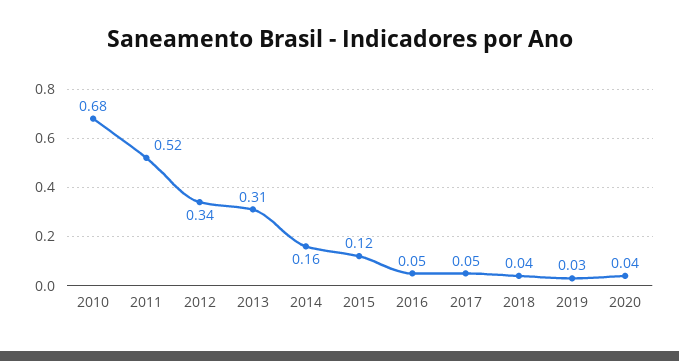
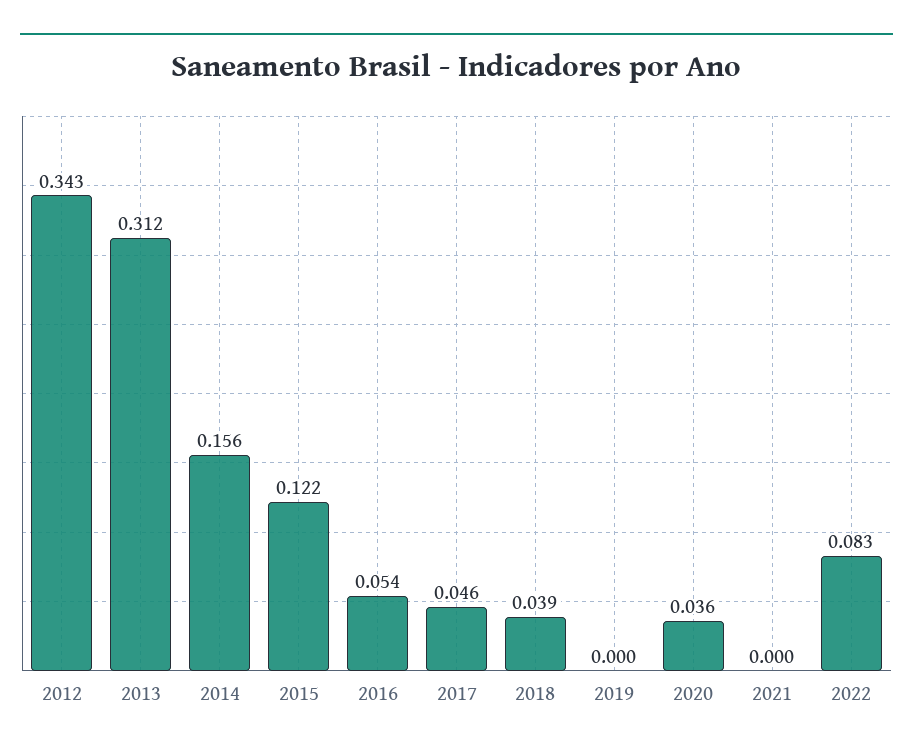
2010: 0.68 -> none
2011: 0.52 -> none
2019: 0.03 -> 0
2021: none -> 0
2022: none -> 0.083

